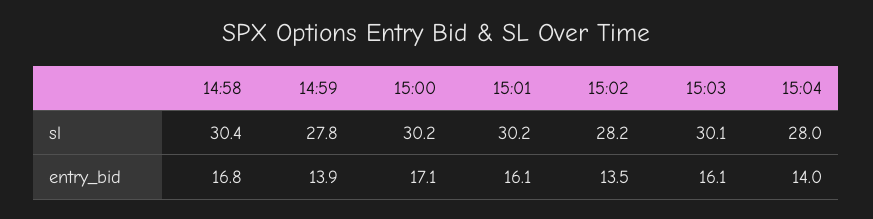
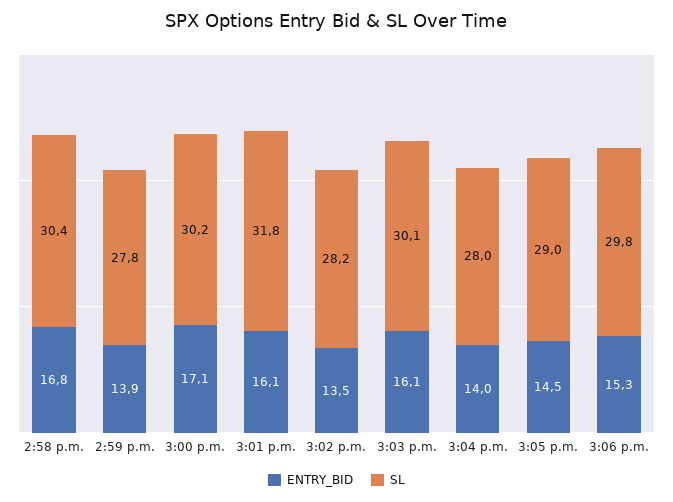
sl, 15:01: 30.2 -> 31.8
entry_bid, 3:05 p.m.: none -> 14.5
sl, 3:05 p.m.: none -> 29
entry_bid, 3:06 p.m.: none -> 15.3
sl, 3:06 p.m.: none -> 29.8

